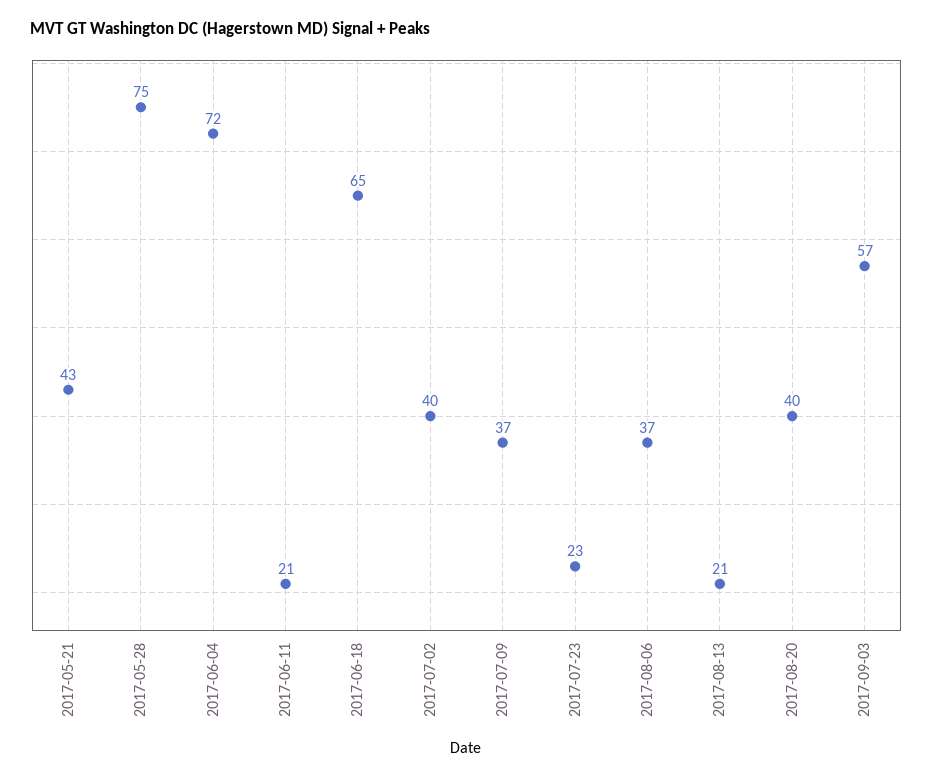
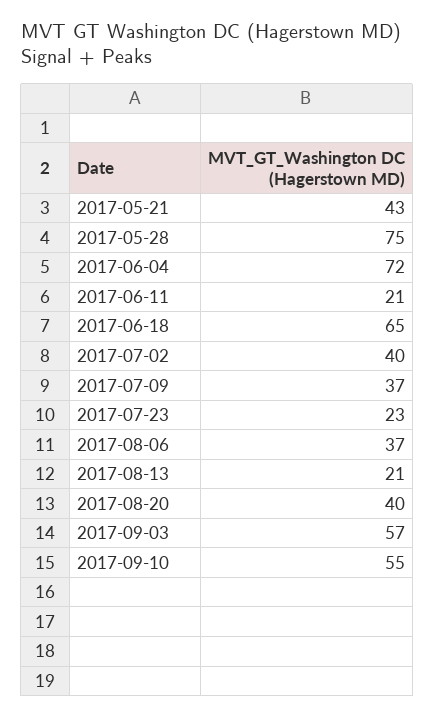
2017-09-10: none -> 55

